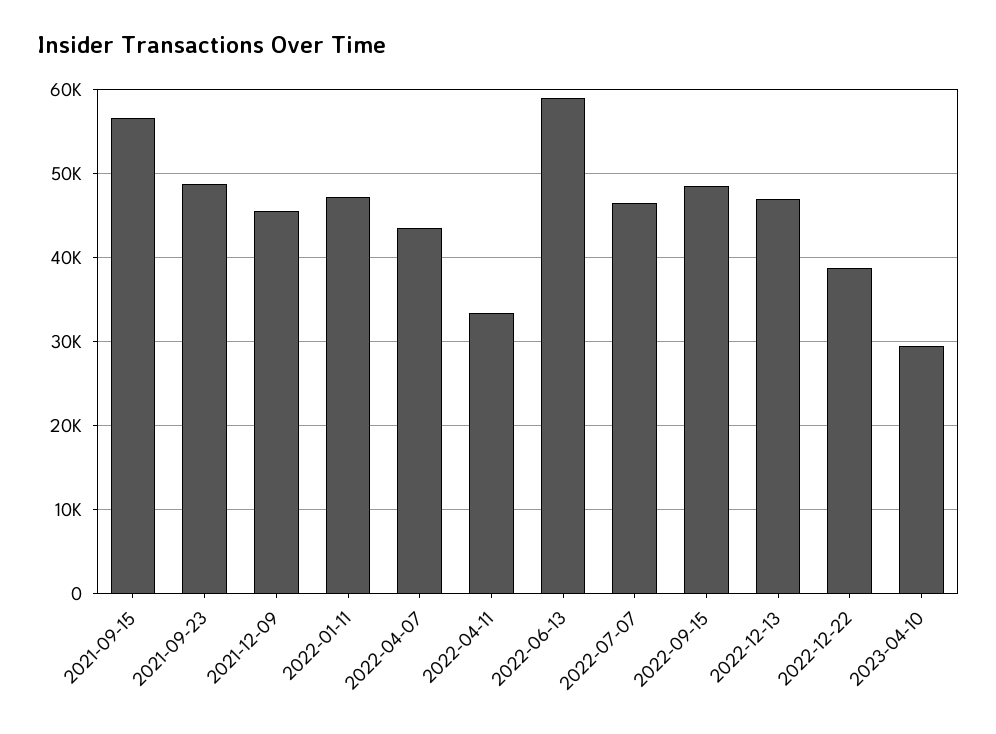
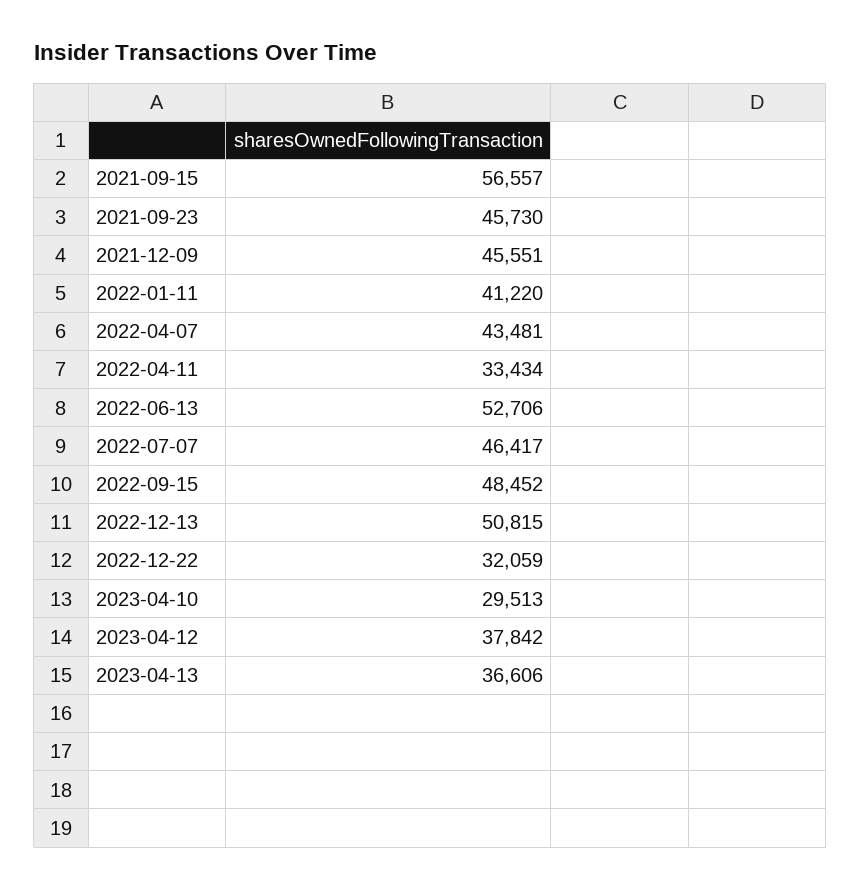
2021-09-23: 49000 -> 45730
2022-01-11: 47000 -> 41220
2022-06-13: 59000 -> 52706
2022-12-13: 47000 -> 50815
2022-12-22: 39000 -> 32059
2023-04-12: none -> 37842
2023-04-13: none -> 36606

